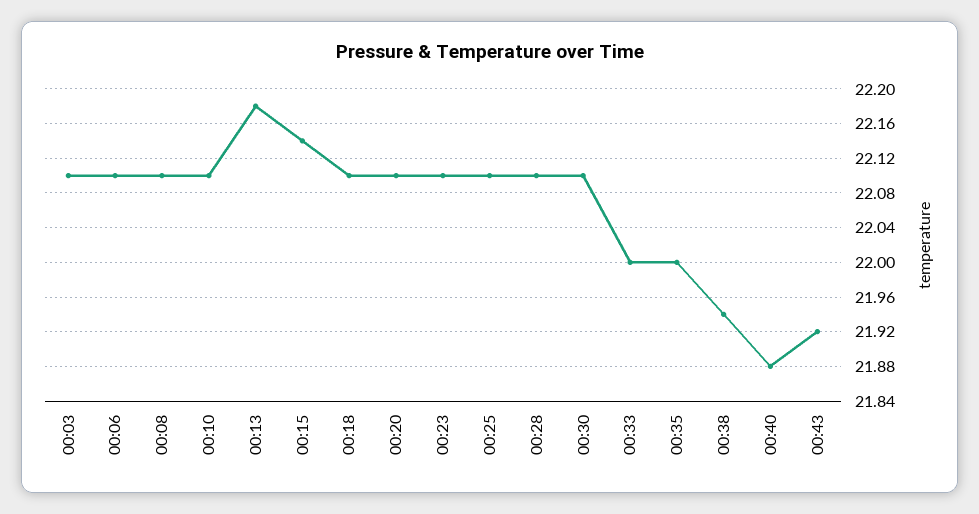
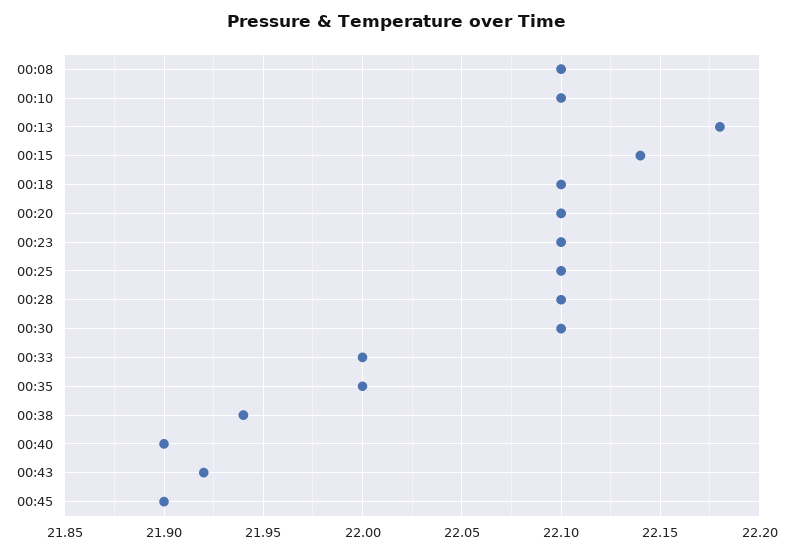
00:03: 22.1 -> none
00:06: 22.1 -> none
00:40: 21.88 -> 21.9
00:45: none -> 21.9

